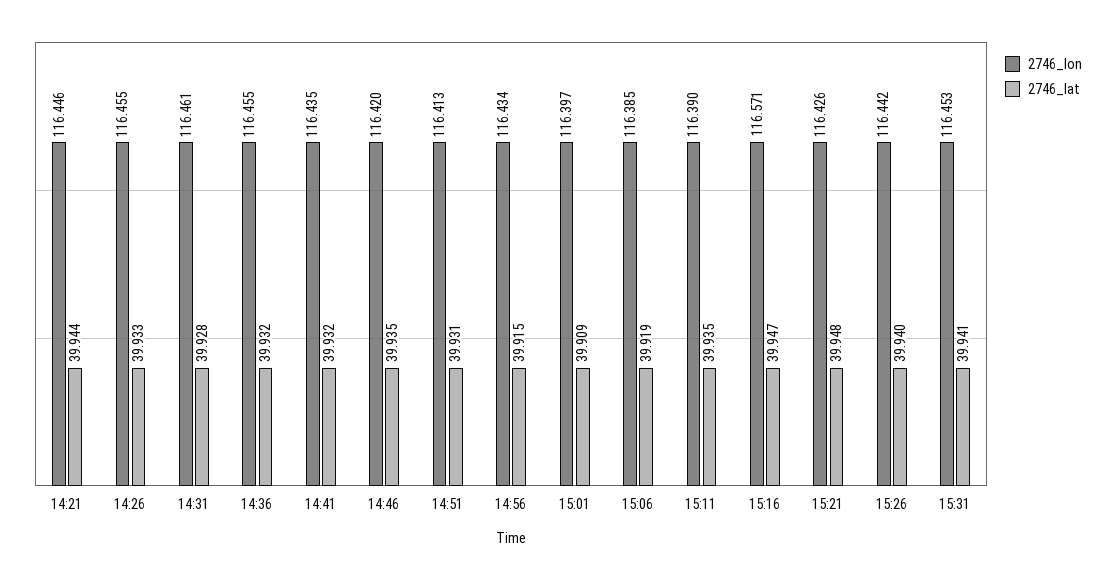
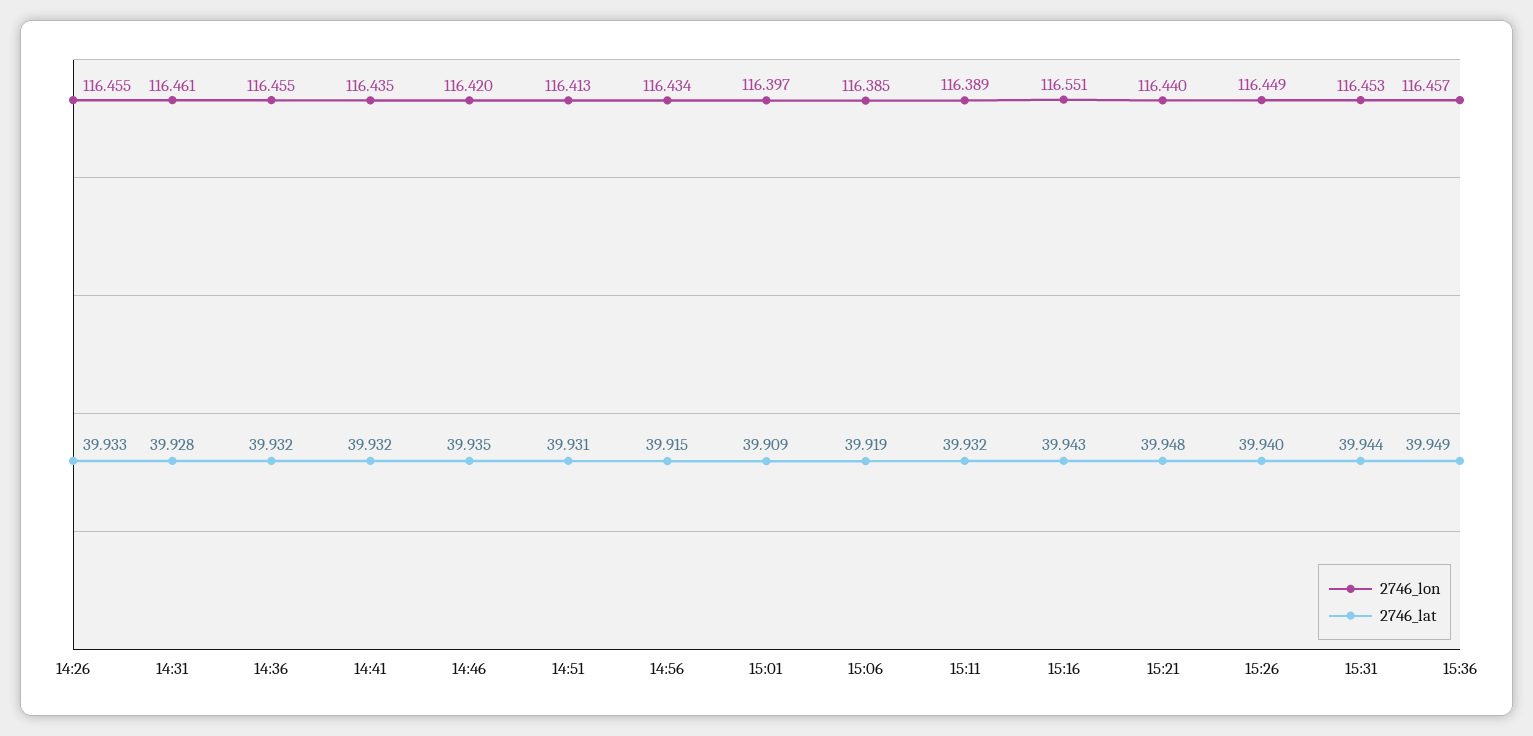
2746_lon, 14:21: 116.446 -> none
2746_lat, 14:21: 39.944 -> none
2746_lon, 15:11: 116.39 -> 116.389
2746_lat, 15:11: 39.935 -> 39.932
2746_lon, 15:16: 116.571 -> 116.551
2746_lat, 15:16: 39.947 -> 39.943
2746_lon, 15:21: 116.426 -> 116.44
2746_lon, 15:26: 116.442 -> 116.449
2746_lat, 15:31: 39.941 -> 39.944
2746_lon, 15:36: none -> 116.457
2746_lat, 15:36: none -> 39.949

